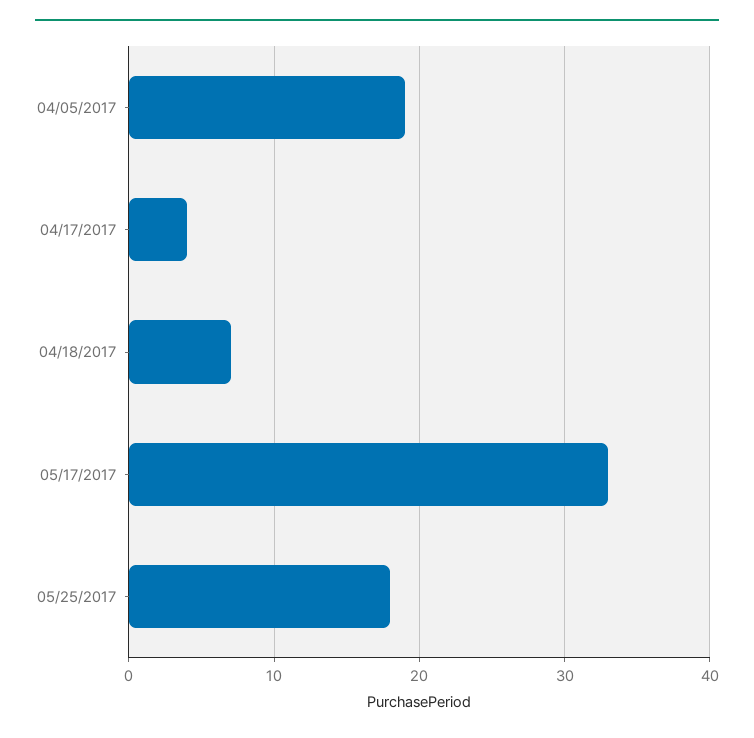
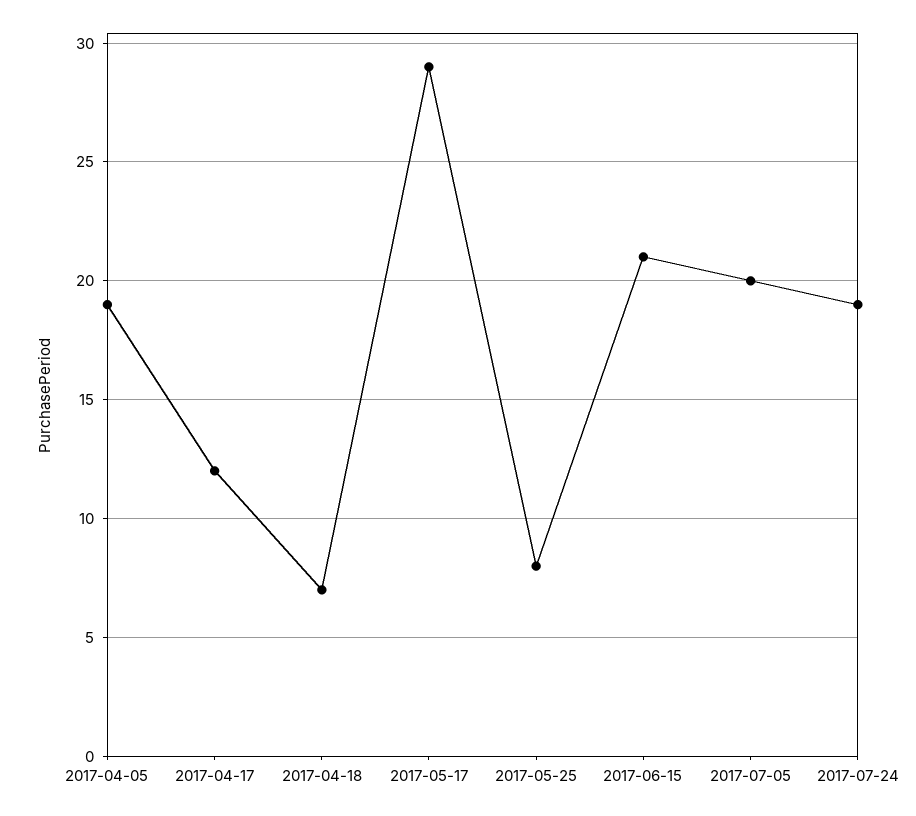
04/17/2017: 4 -> 12
05/17/2017: 33 -> 29
05/25/2017: 18 -> 8
2017-06-15: none -> 21
2017-07-05: none -> 20
2017-07-24: none -> 19

